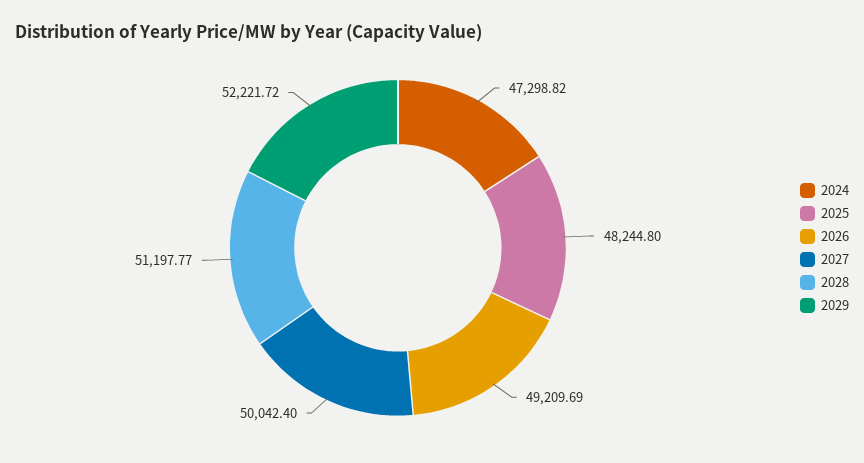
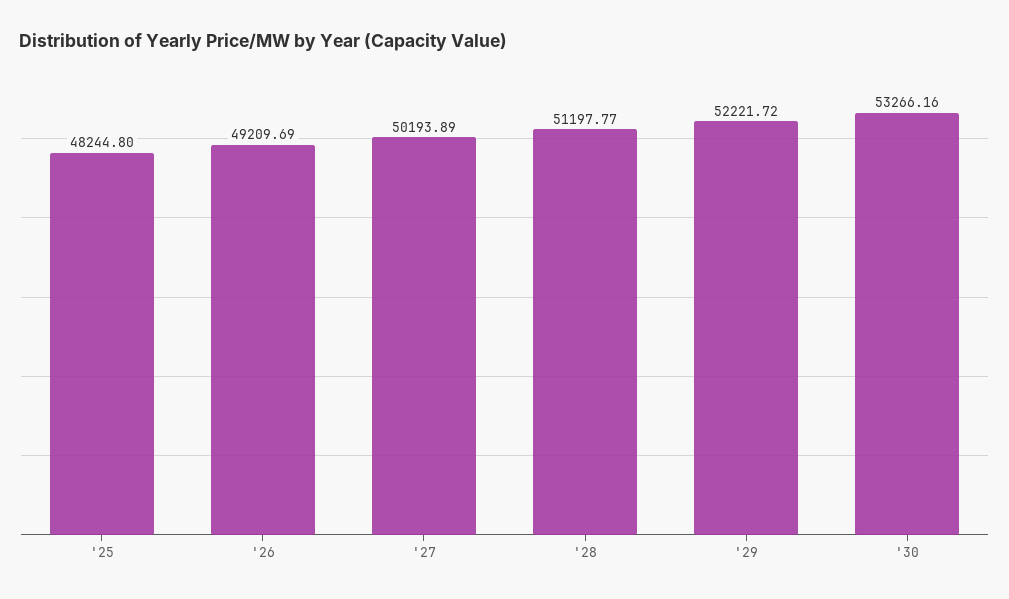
2024: 47298.82 -> none
2027: 50042.4 -> 50193.89
'30: none -> 53266.16

